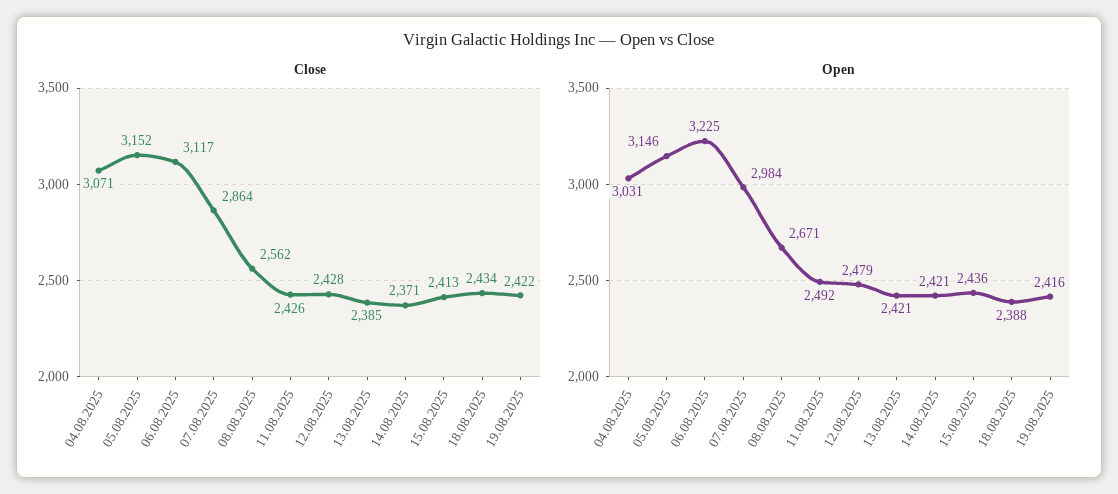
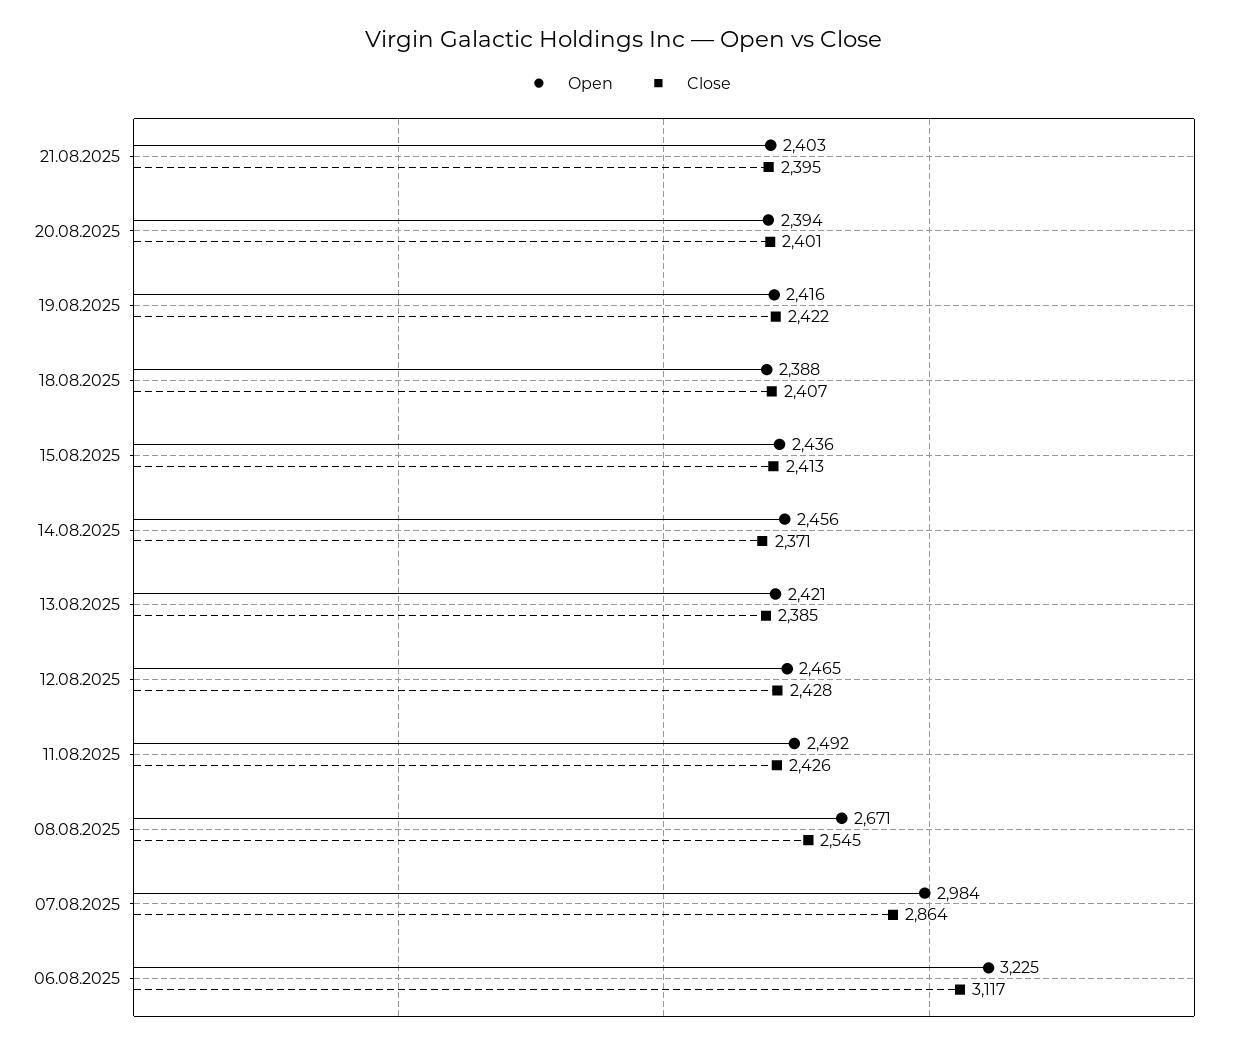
Close, 04.08.2025: 3071 -> none
Close, 05.08.2025: 3152 -> none
Close, 08.08.2025: 2562 -> 2545
Close, 18.08.2025: 2434 -> 2407
Open, 04.08.2025: 3031 -> none
Open, 05.08.2025: 3146 -> none
Open, 12.08.2025: 2479 -> 2465
Open, 14.08.2025: 2421 -> 2456
Open, 21.08.2025: none -> 2403
Close, 21.08.2025: none -> 2395
Open, 20.08.2025: none -> 2394
Close, 20.08.2025: none -> 2401

